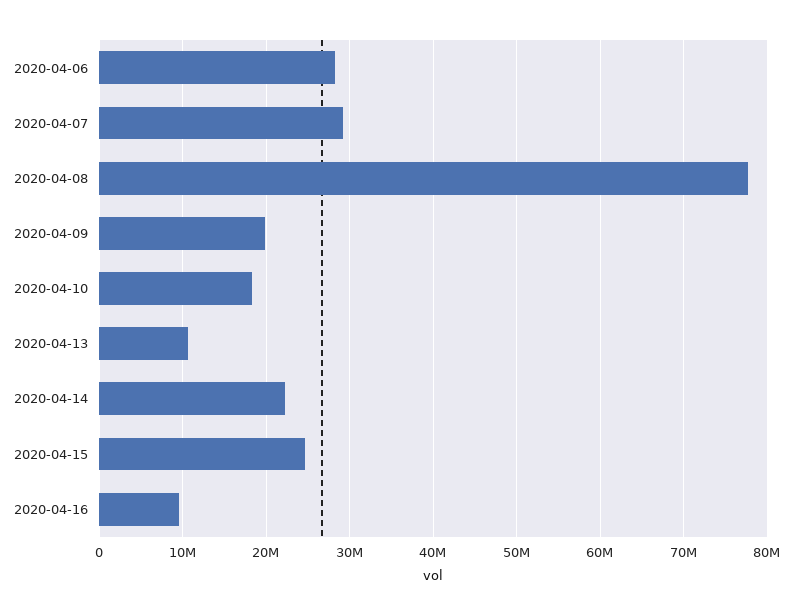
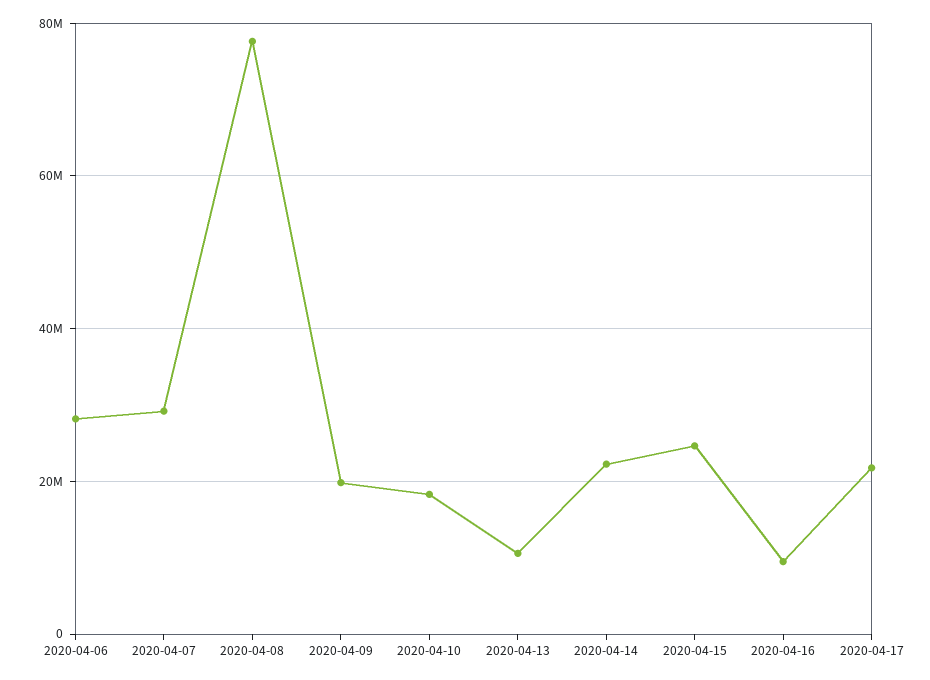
2020-04-17: none -> 22000000

